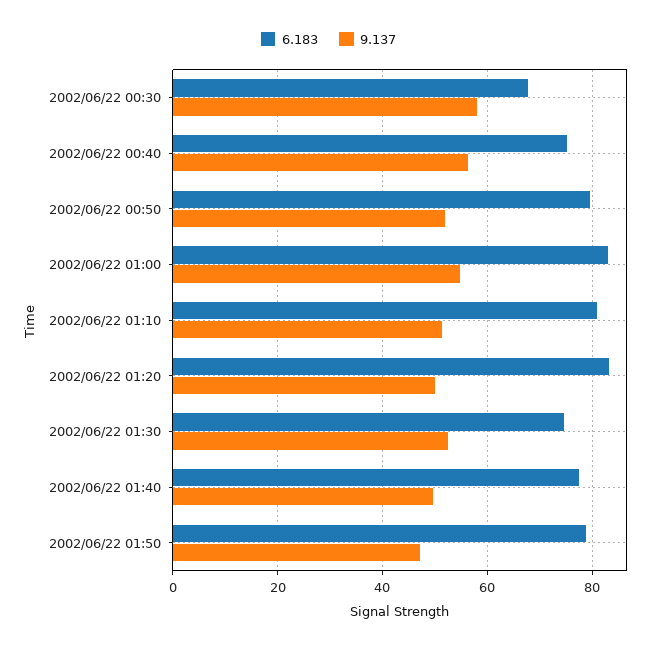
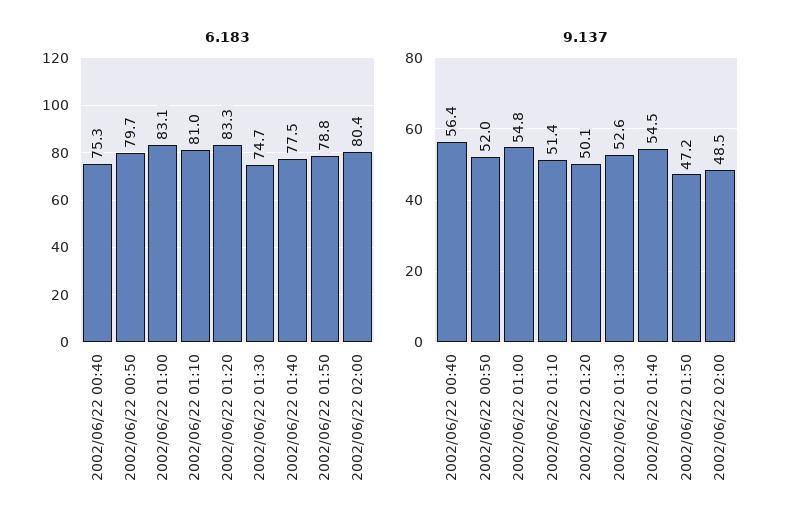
6.183, 2002/06/22 00:30: 68 -> none
9.137, 2002/06/22 00:30: 58 -> none
9.137, 2002/06/22 01:40: 50 -> 54.5
6.183, 2002/06/22 02:00: none -> 80.4
9.137, 2002/06/22 02:00: none -> 48.5

